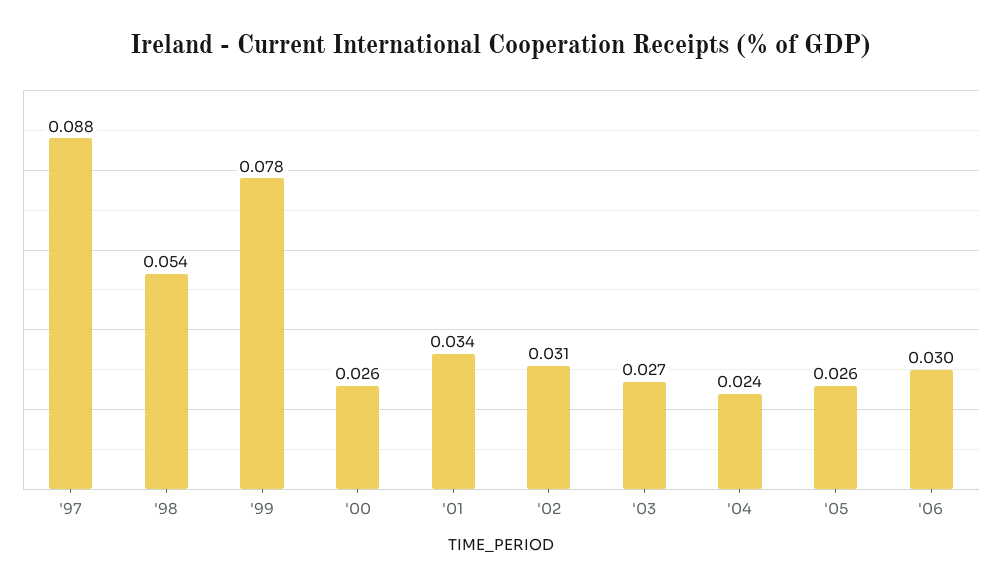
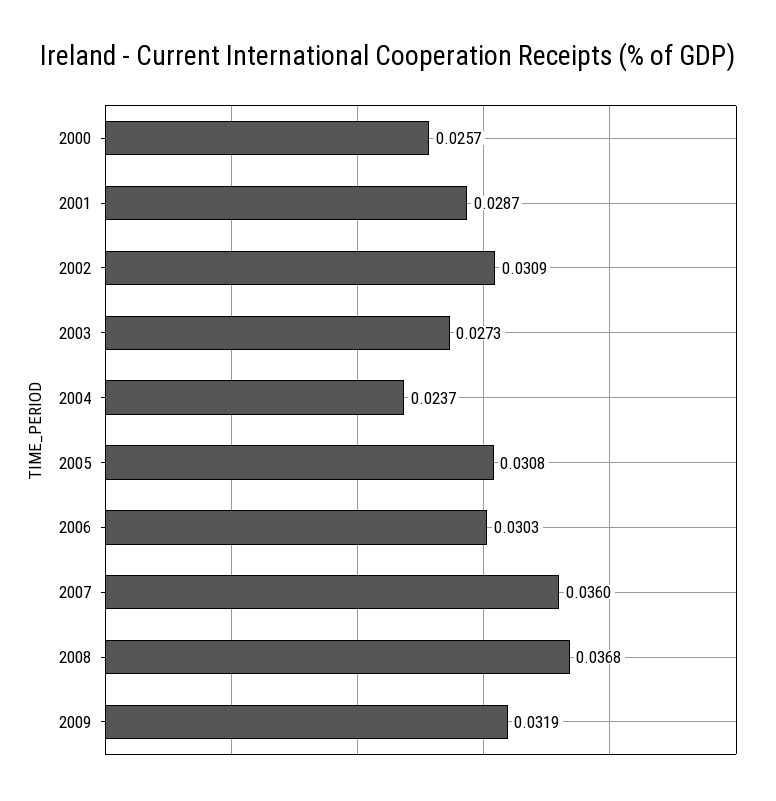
'97: 0.088 -> none
'98: 0.054 -> none
'99: 0.078 -> none
'01: 0.034 -> 0.0287
'05: 0.026 -> 0.0308
2007: none -> 0.036
2008: none -> 0.0368
2009: none -> 0.0319

